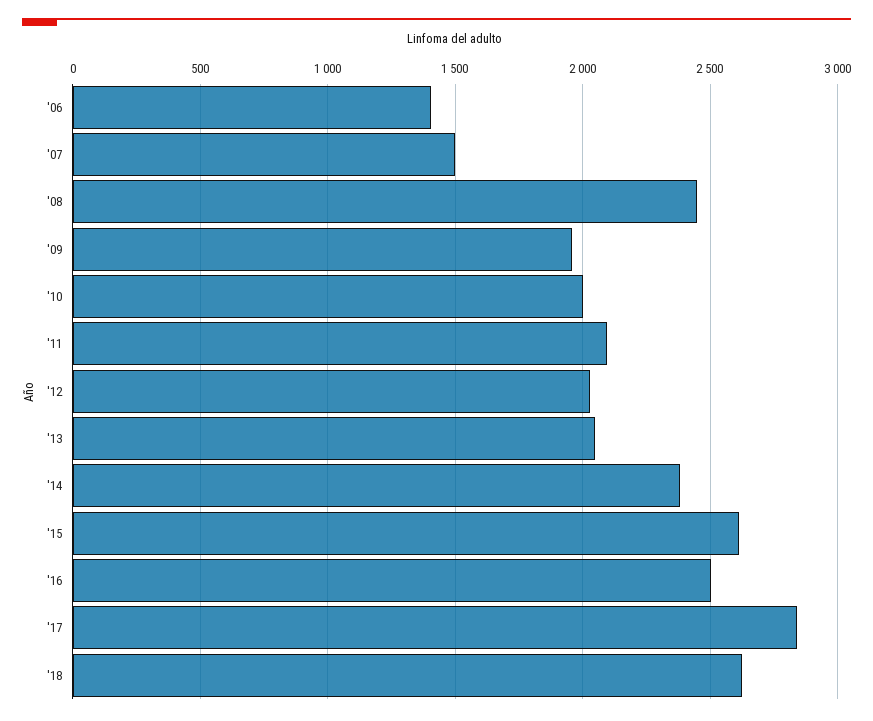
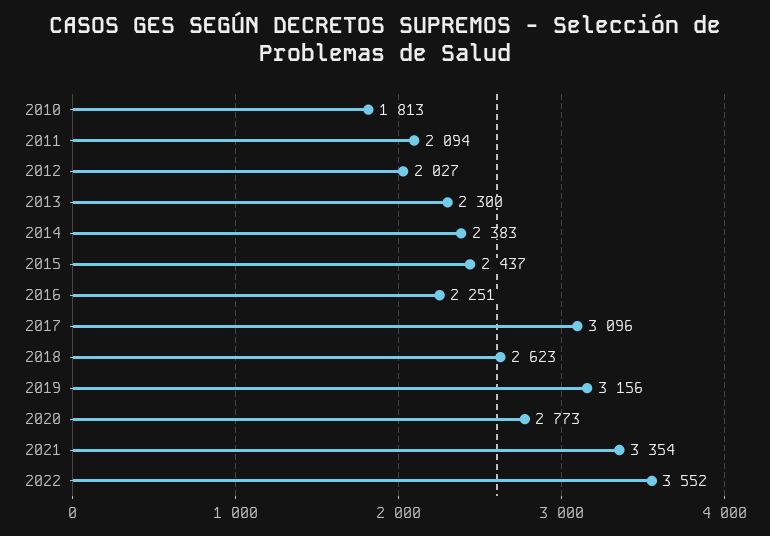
'06: 1400 -> none
'07: 1500 -> none
'08: 2450 -> none
'09: 1950 -> none
'10: 2000 -> 1813
'13: 2050 -> 2300
'15: 2600 -> 2437
'16: 2500 -> 2251
'17: 2850 -> 3096
2019: none -> 3156
2020: none -> 2773
2021: none -> 3354
2022: none -> 3552

